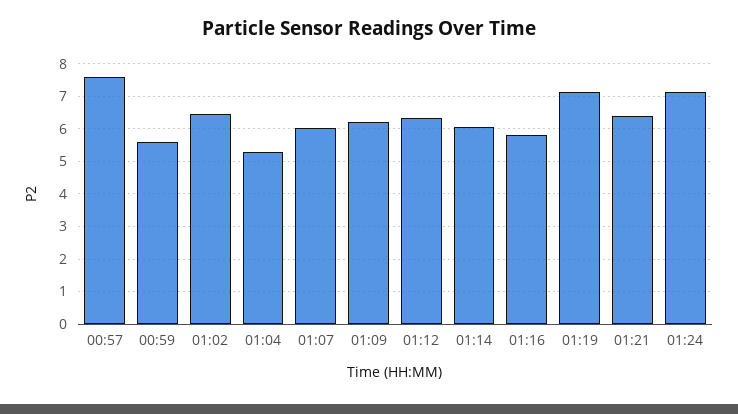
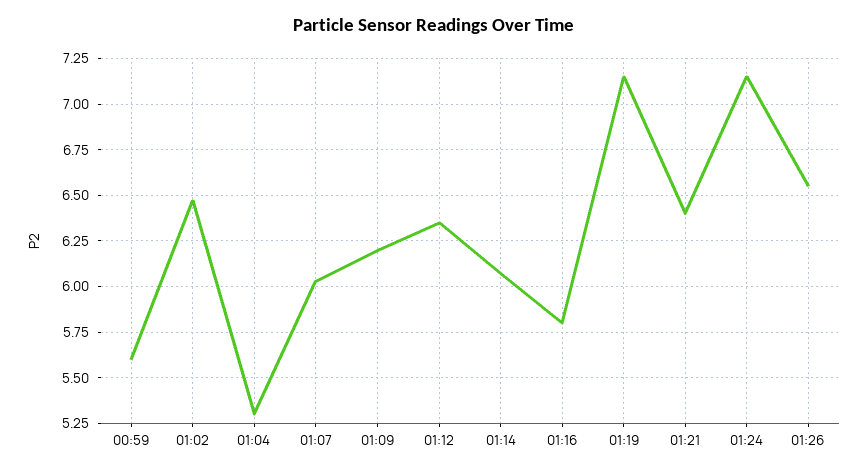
00:57: 7.6 -> none
01:26: none -> 6.55

